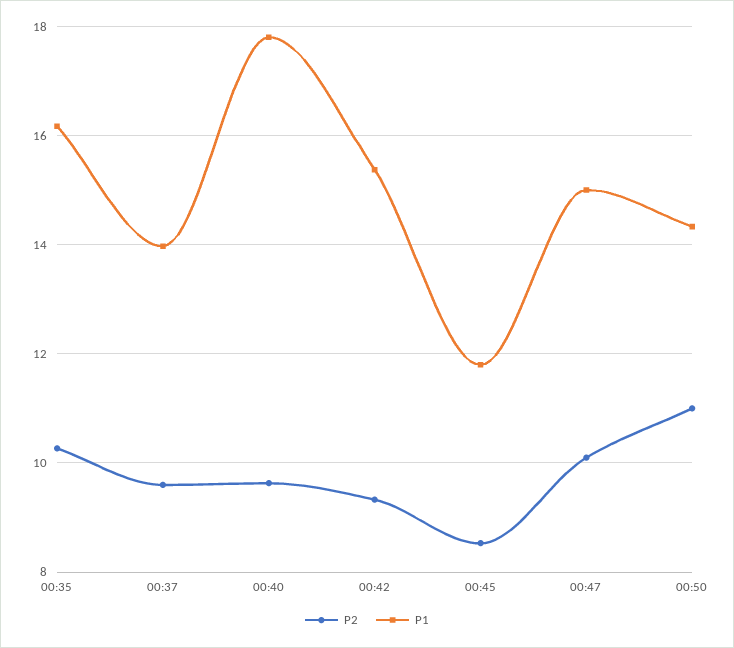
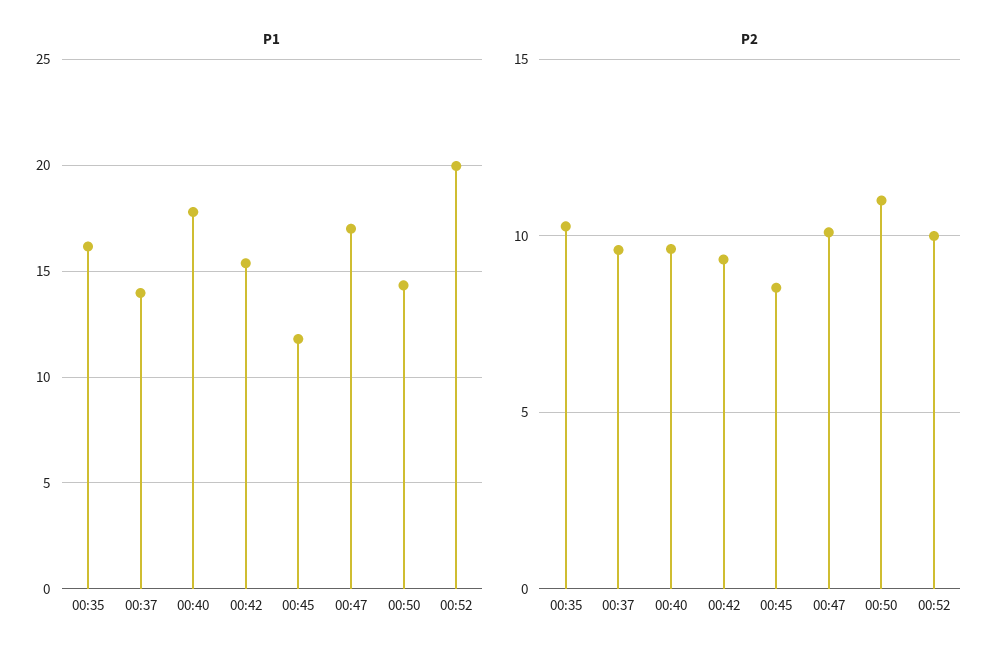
P1, 00:47: 15 -> 17
P1, 00:52: none -> 20
P2, 00:52: none -> 10

